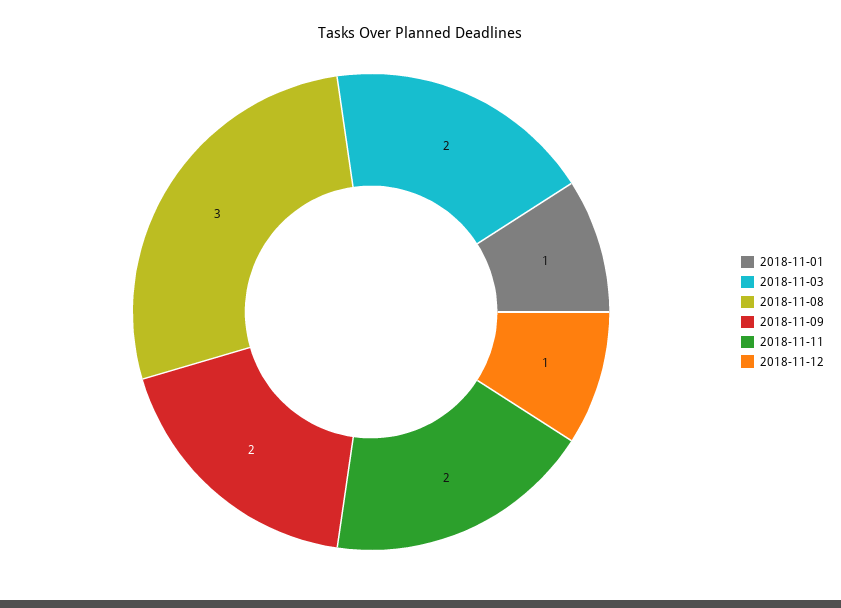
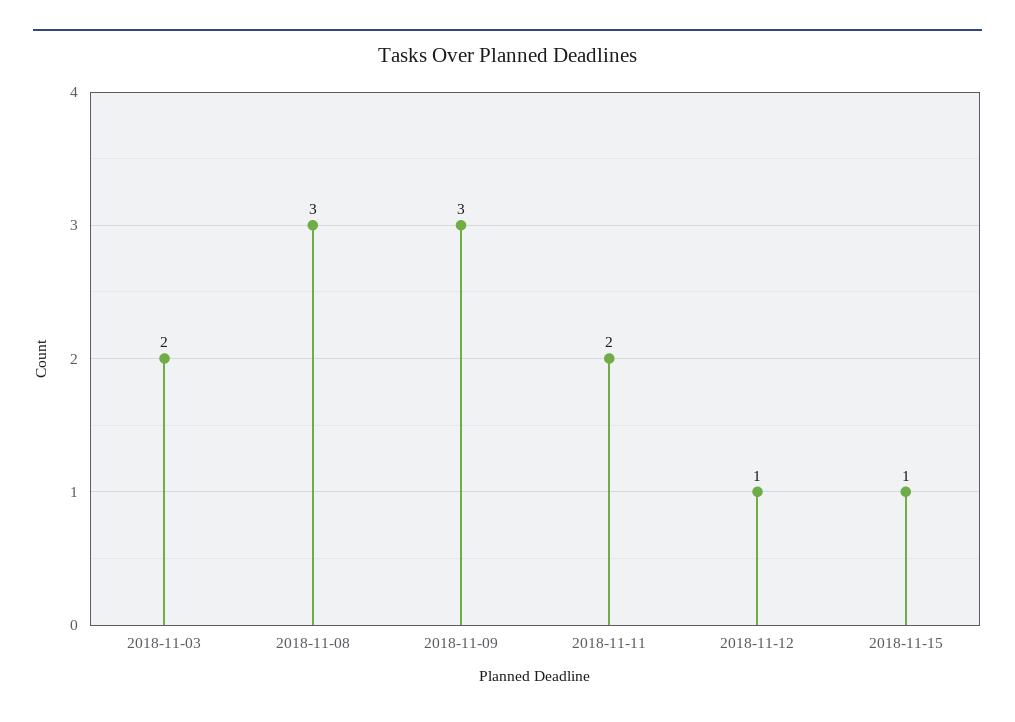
2018-11-01: 1 -> none
2018-11-09: 2 -> 3
2018-11-15: none -> 1

